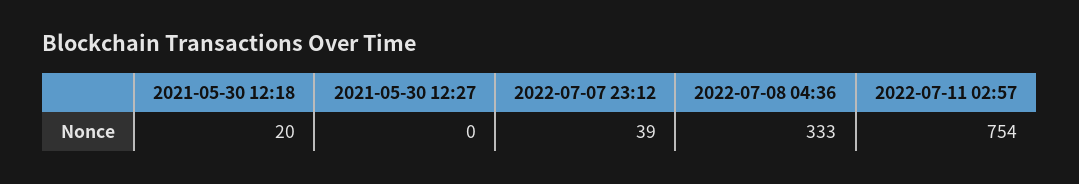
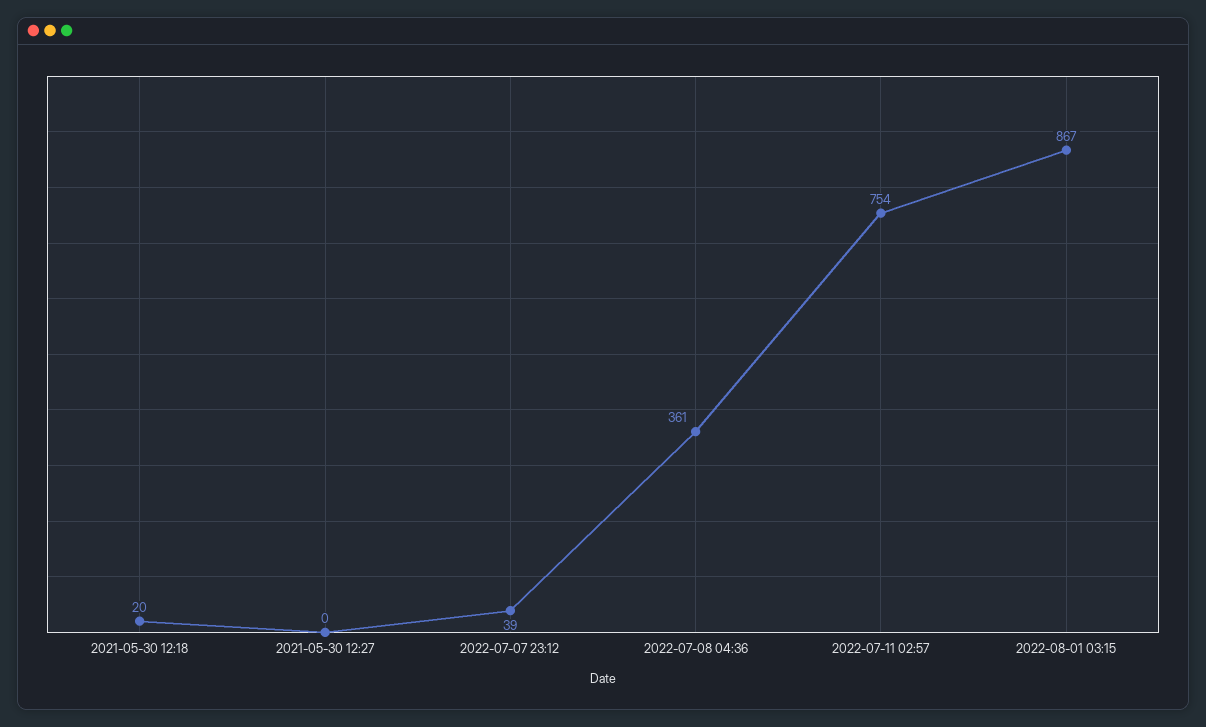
2022-07-08 04:36: 333 -> 361
2022-08-01 03:15: none -> 867

